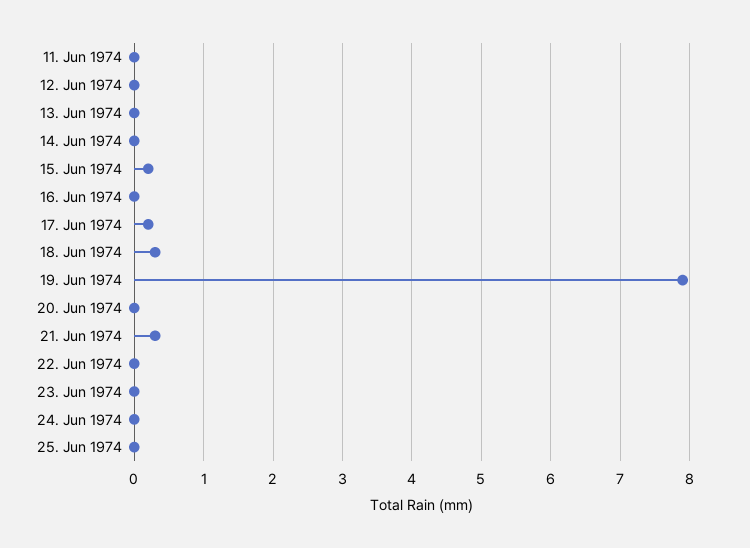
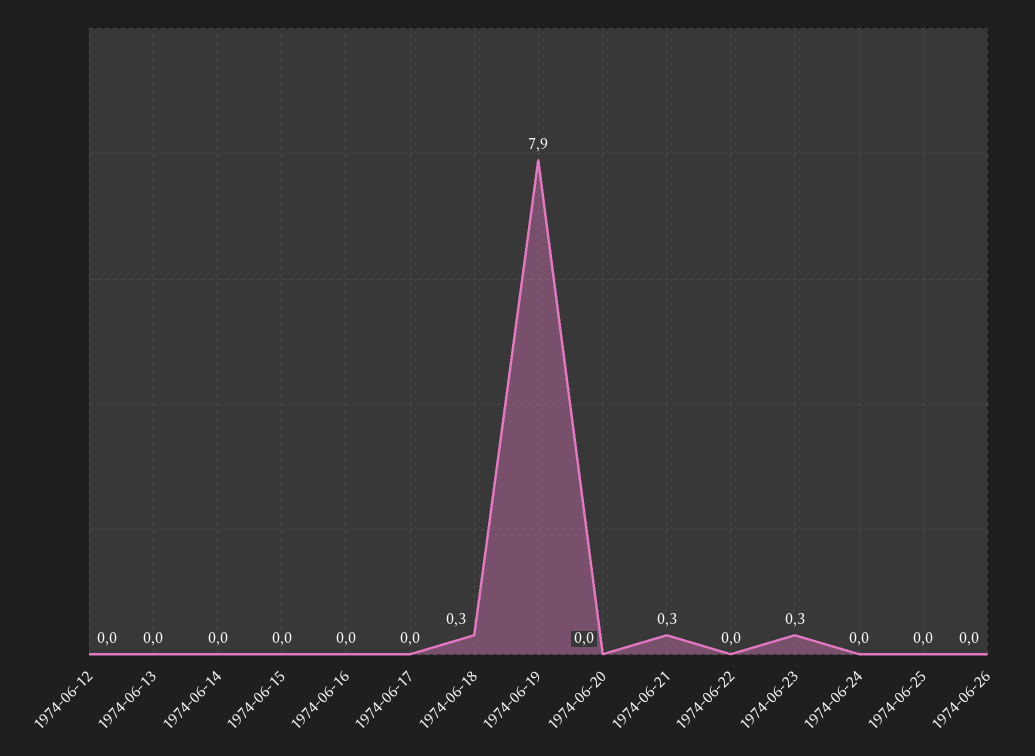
11. Jun 1974: 0 -> none
15. Jun 1974: 0.2 -> 0
17. Jun 1974: 0.2 -> 0
23. Jun 1974: 0 -> 0.3
1974-06-26: none -> 0

